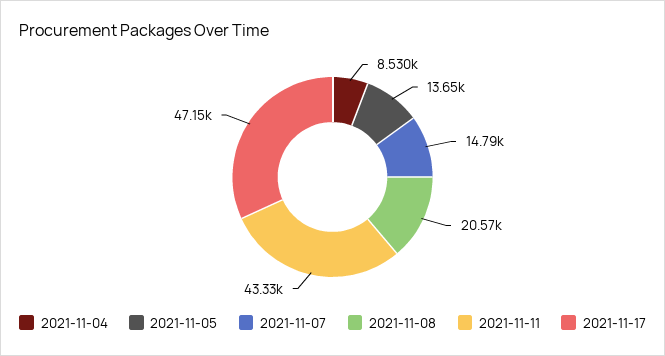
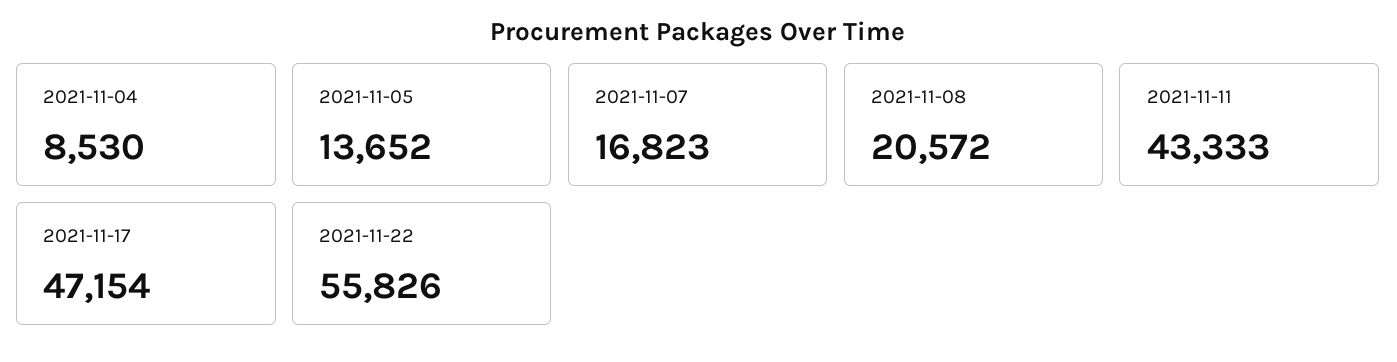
2021-11-07: 14790 -> 16823
2021-11-22: none -> 55826

